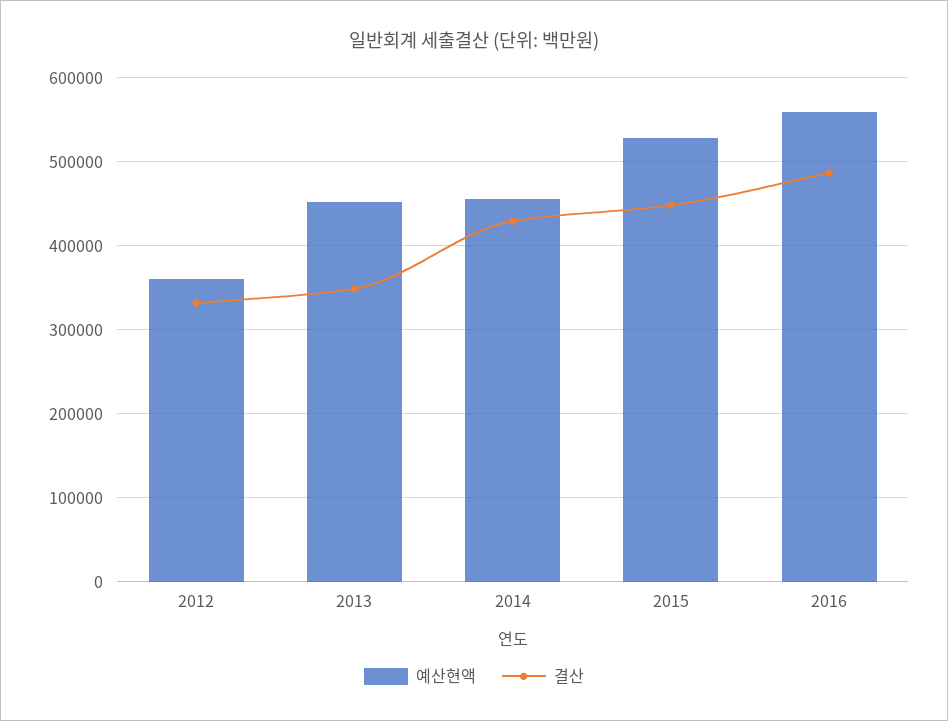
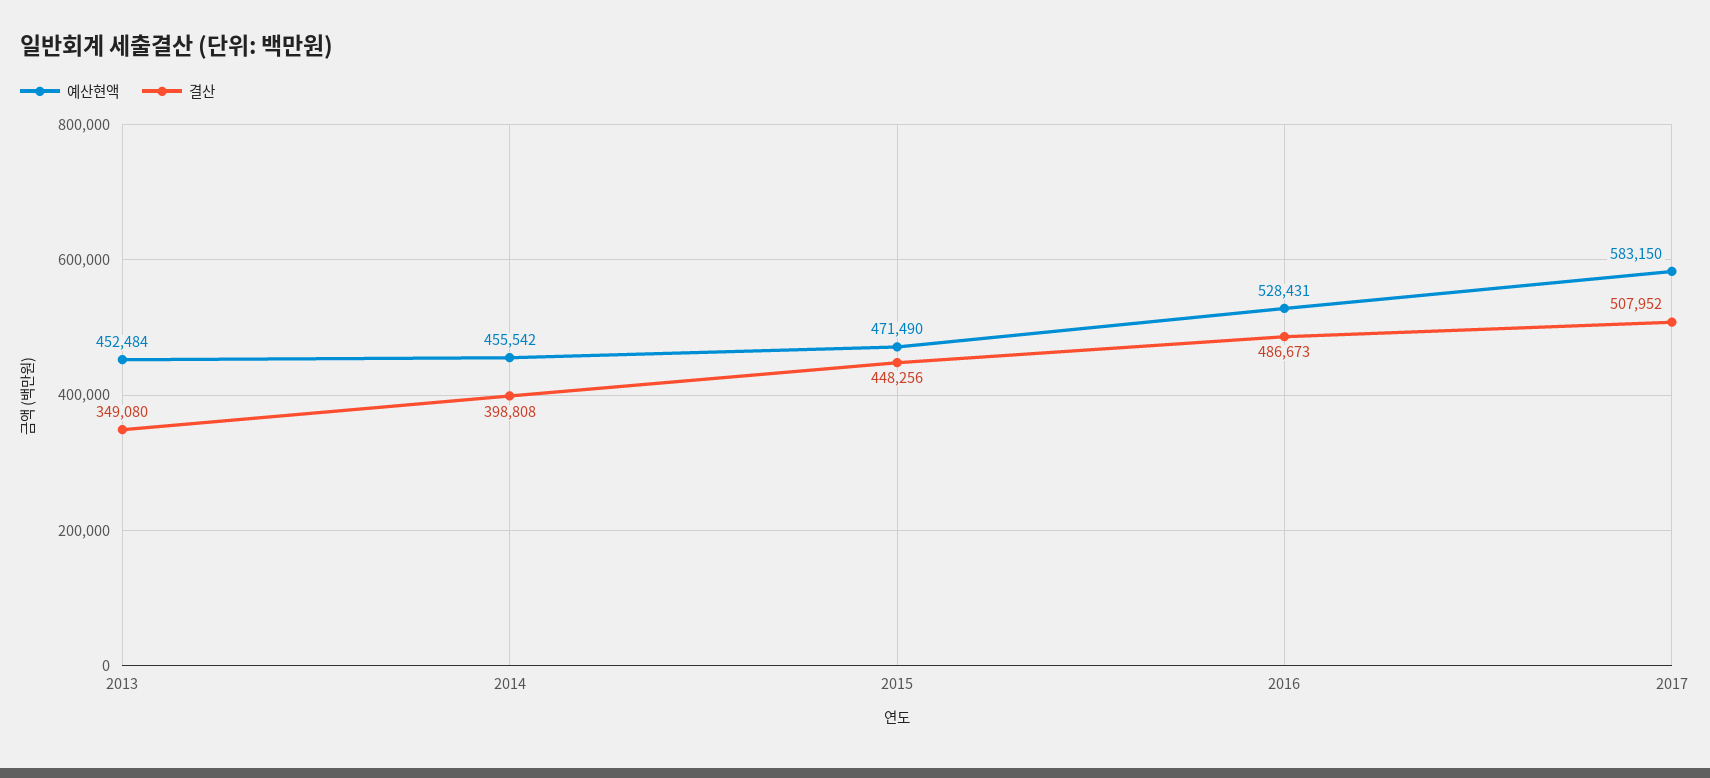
예산현액, 2012: 360000 -> none
결산, 2012: 330000 -> none
결산, 2014: 430000 -> 398808
예산현액, 2015: 530000 -> 471490
예산현액, 2016: 560000 -> 528431
예산현액, 2017: none -> 583150
결산, 2017: none -> 507952

